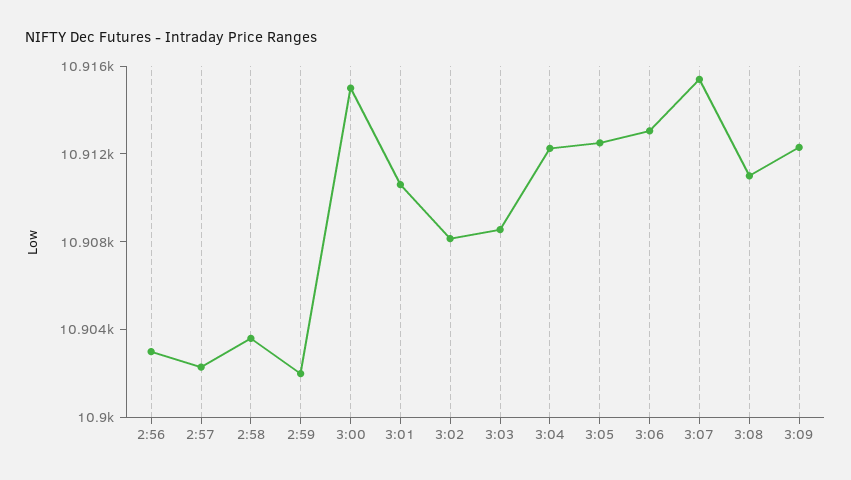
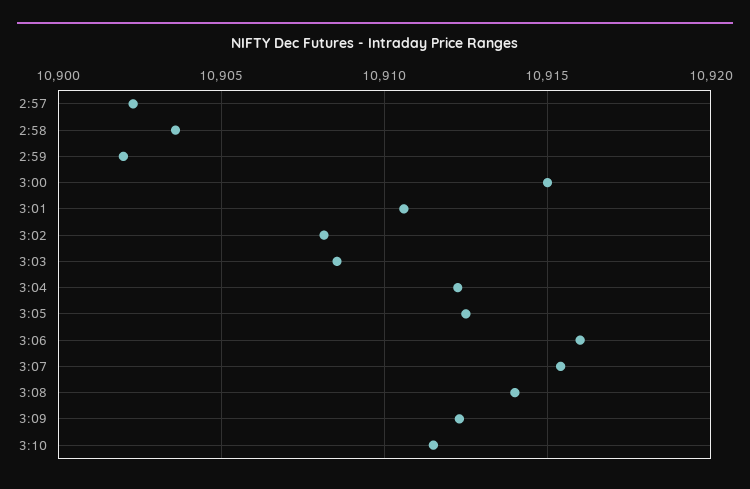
2:56: 10903 -> none
3:06: 10913 -> 10916
3:08: 10911 -> 10914
3:10: none -> 10911.5

